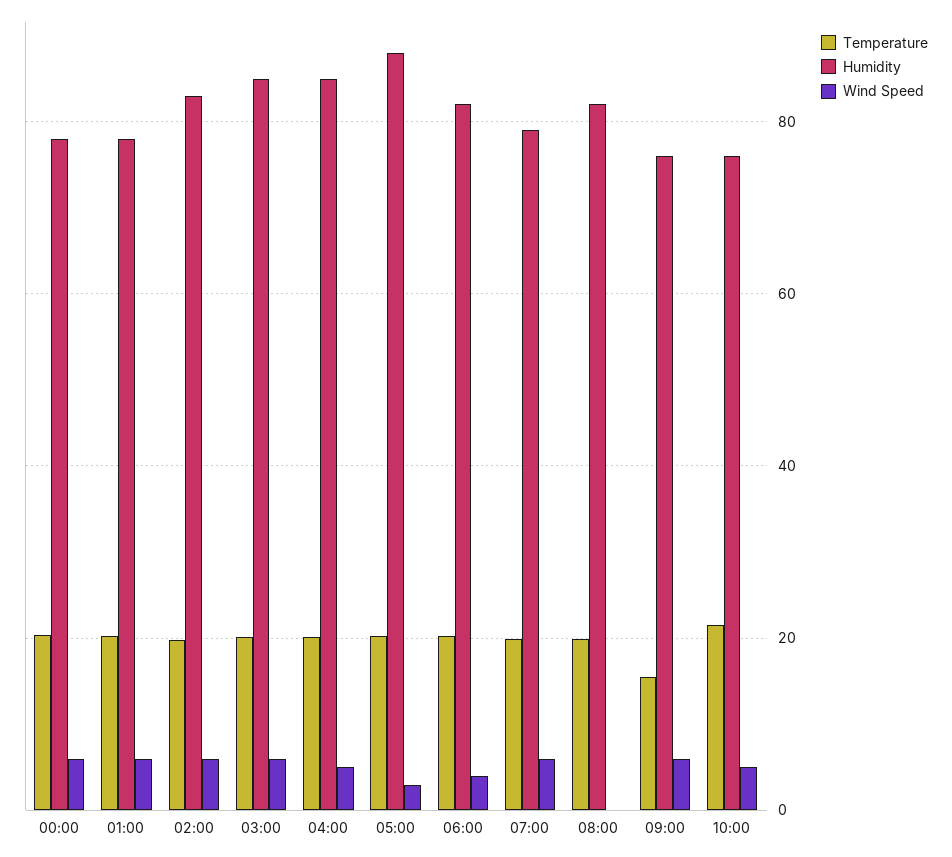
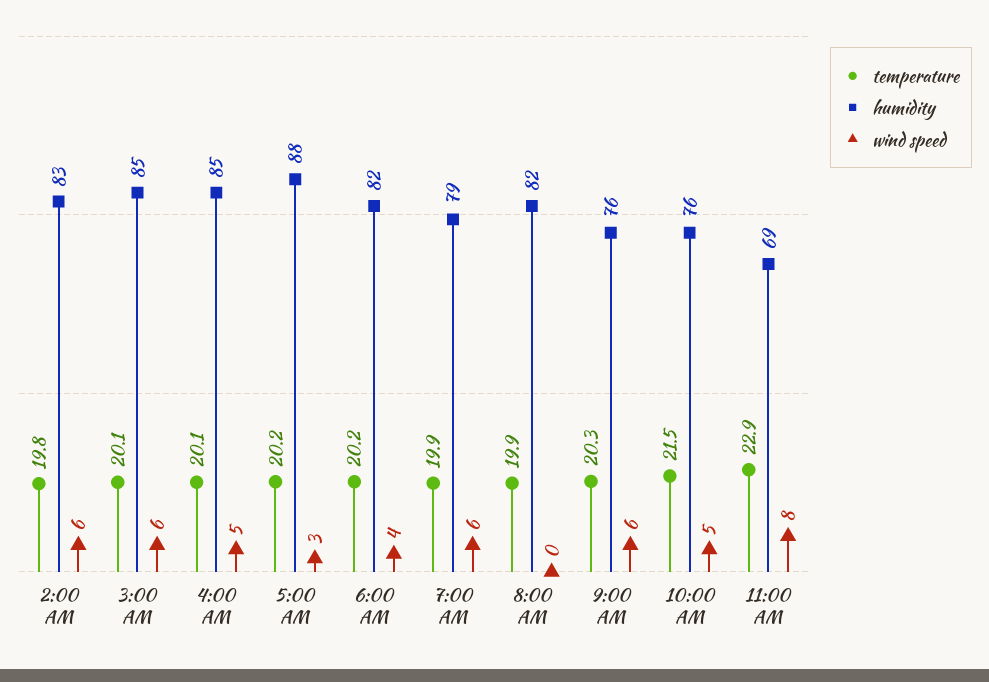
Temperature, 00:00: 20 -> none
Humidity, 00:00: 78 -> none
Wind Speed, 00:00: 6 -> none
Temperature, 01:00: 20 -> none
Humidity, 01:00: 78 -> none
Wind Speed, 01:00: 6 -> none
Temperature, 09:00: 16 -> 20.3
Temperature, 11:00 AM: none -> 22.9
Humidity, 11:00 AM: none -> 69
Wind Speed, 11:00 AM: none -> 8

